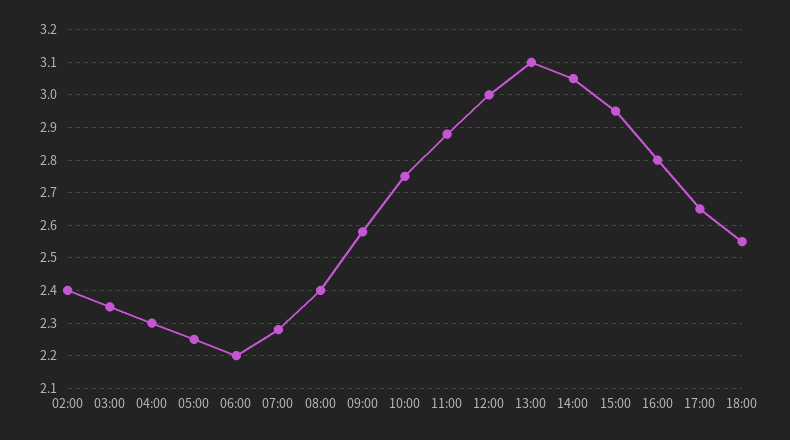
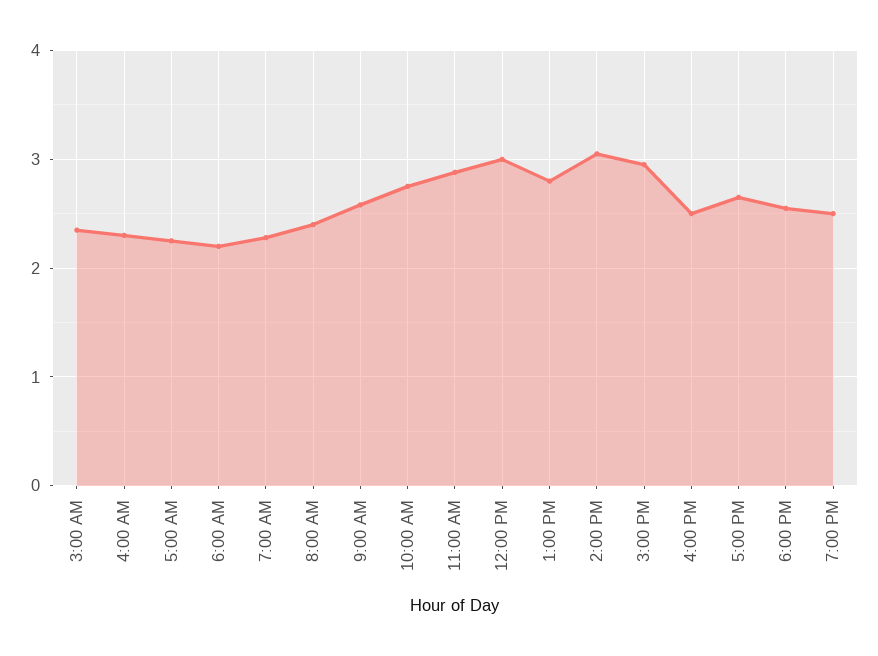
02:00: 2.4 -> none
13:00: 3.1 -> 2.8
16:00: 2.8 -> 2.5
7:00 PM: none -> 2.5

